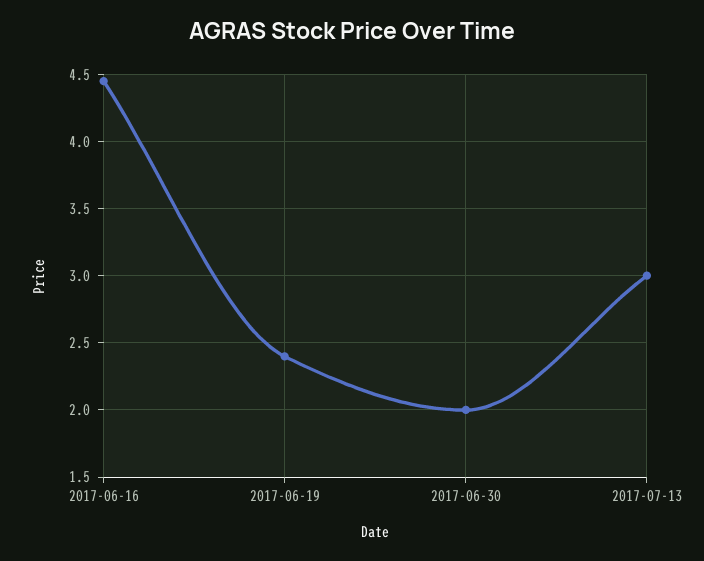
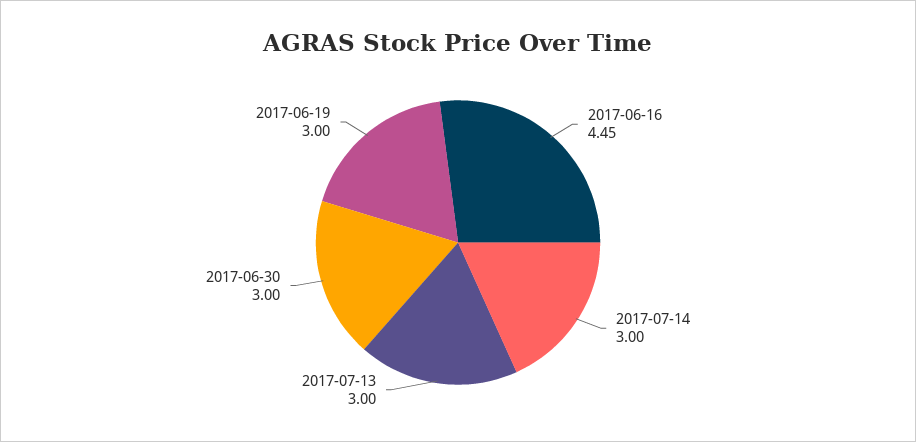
2017-06-19: 2.4 -> 3
2017-06-30: 2 -> 3
2017-07-14: none -> 3

